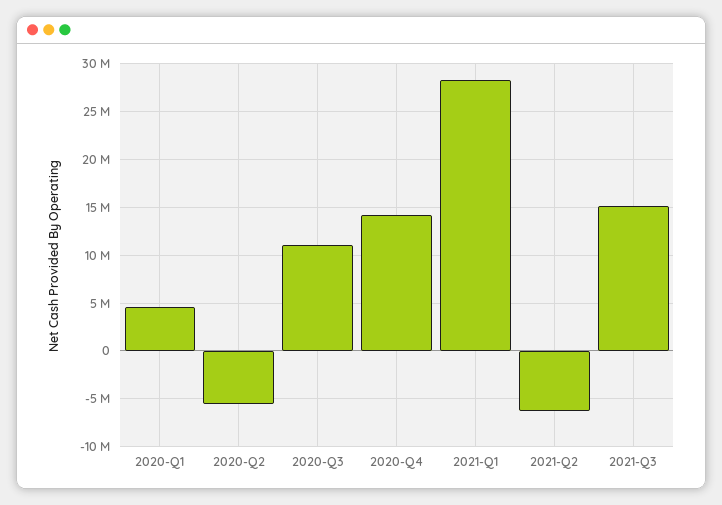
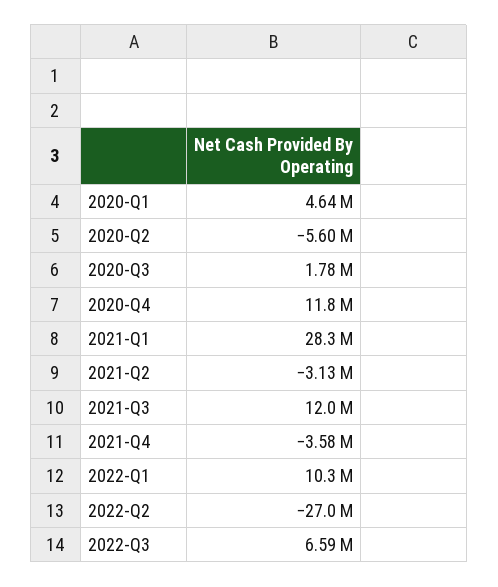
2020-Q3: 11000000 -> 1780000
2020-Q4: 14000000 -> 11800000
2021-Q2: -6000000 -> -3130000
2021-Q3: 15000000 -> 12000000
2021-Q4: none -> -3580000
2022-Q1: none -> 10300000
2022-Q2: none -> -27000000
2022-Q3: none -> 6590000

